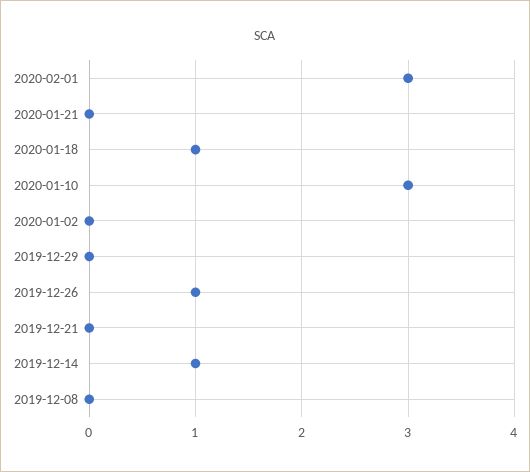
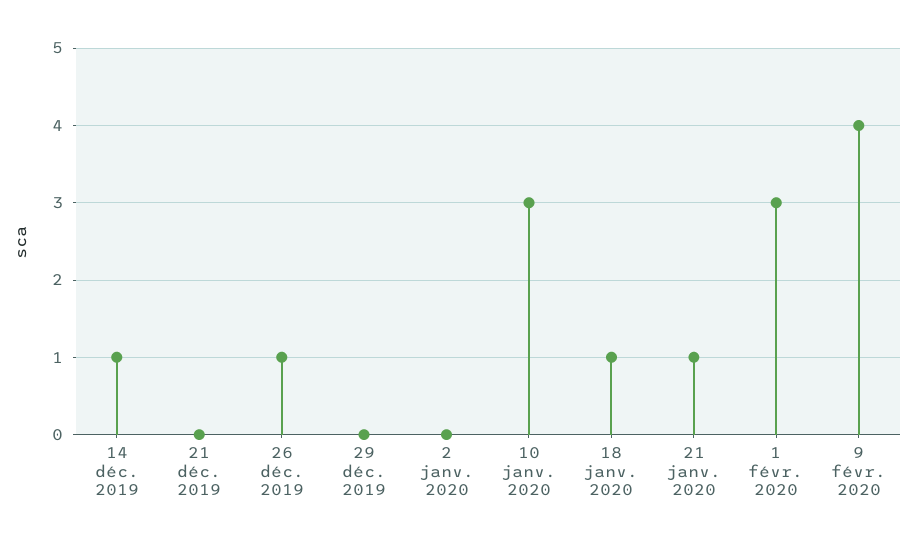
2020-01-21: 0 -> 1
2019-12-08: 0 -> none
9 févr. 2020: none -> 4

